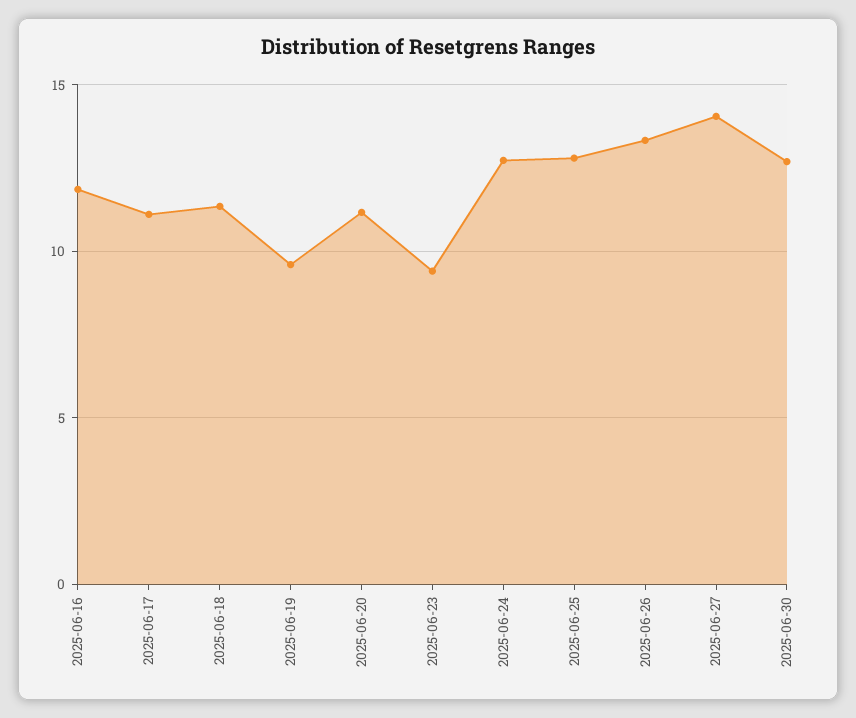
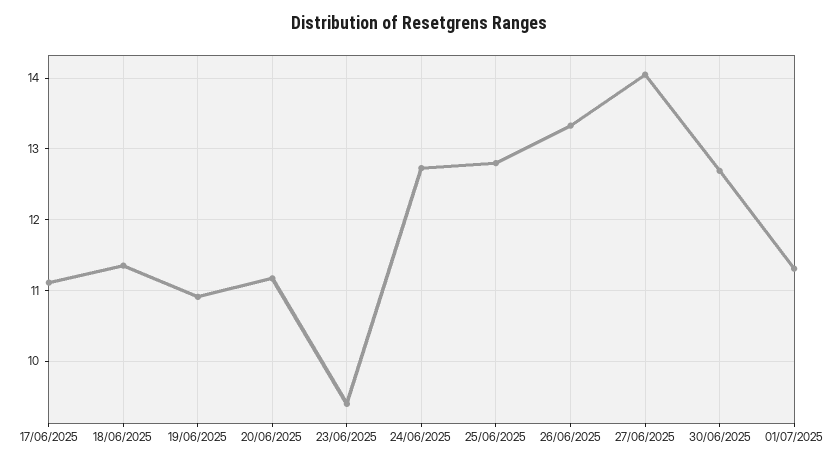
2025-06-16: 12 -> none
2025-06-19: 9.5 -> 10.9
01/07/2025: none -> 11.3

